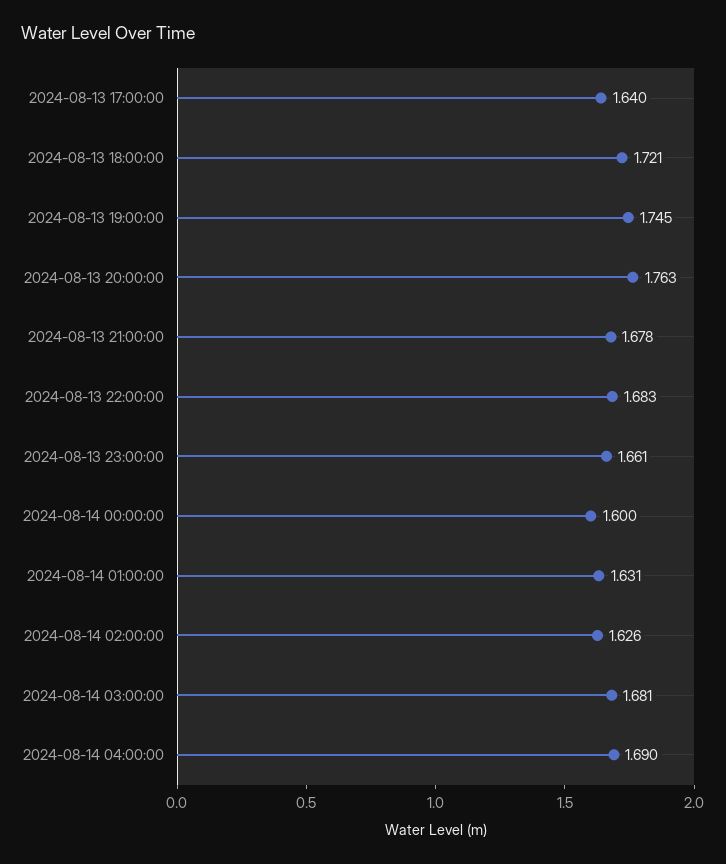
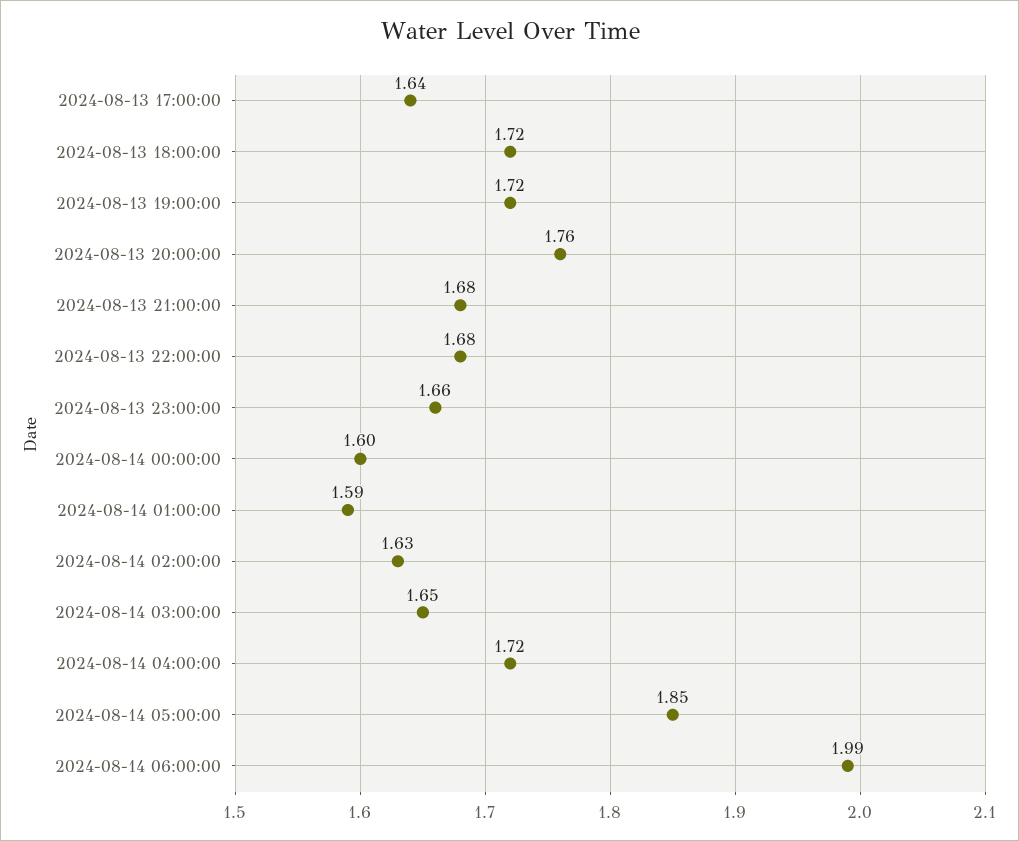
2024-08-13 19:00:00: 1.745 -> 1.72
2024-08-14 01:00:00: 1.631 -> 1.59
2024-08-14 03:00:00: 1.681 -> 1.65
2024-08-14 04:00:00: 1.69 -> 1.72
2024-08-14 05:00:00: none -> 1.85
2024-08-14 06:00:00: none -> 1.99

